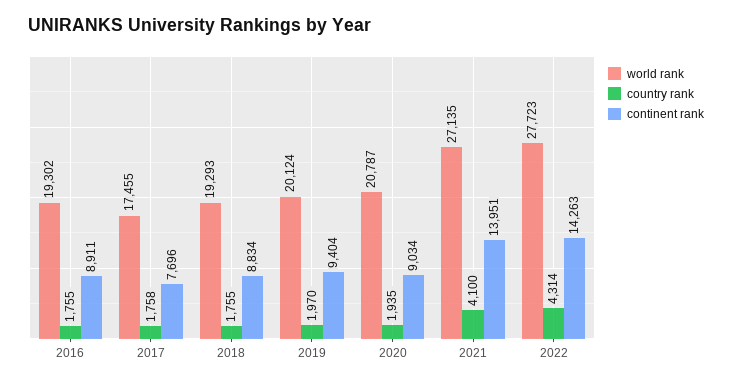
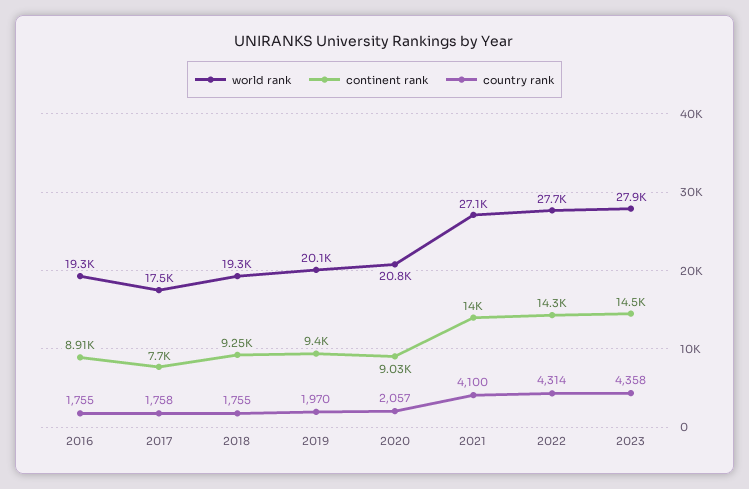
continent rank, 2018: 8834 -> 9250
country rank, 2020: 1935 -> 2057
world rank, 2023: none -> 27900
continent rank, 2023: none -> 14500
country rank, 2023: none -> 4358

